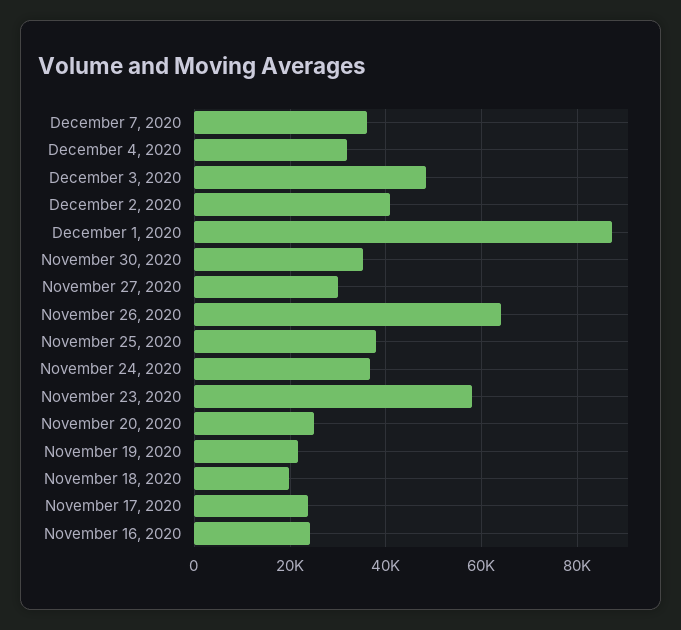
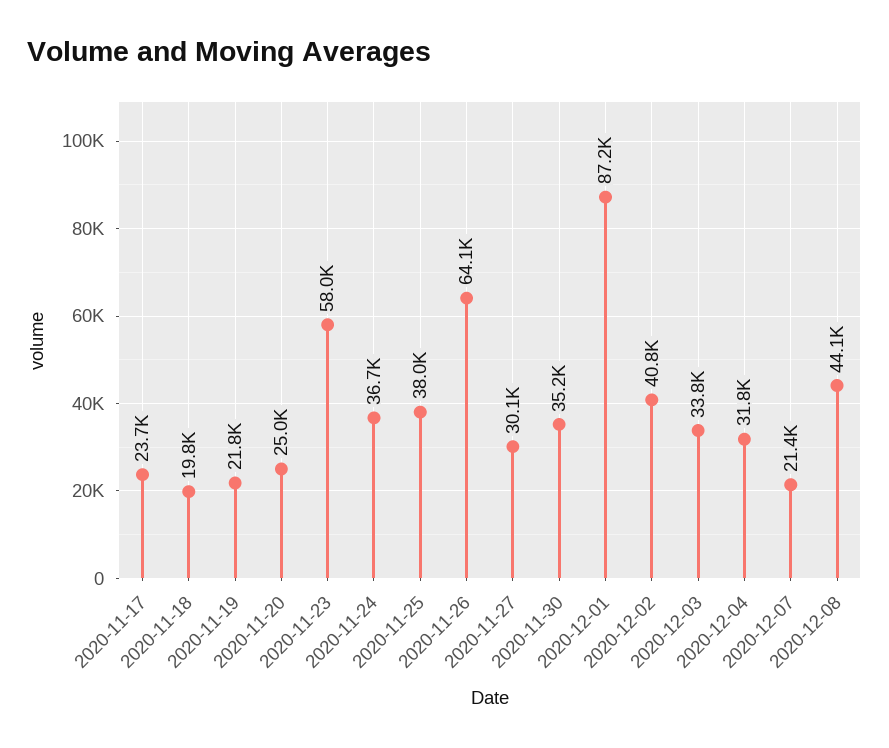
December 7, 2020: 36000 -> 21400
December 3, 2020: 48000 -> 33800
November 16, 2020: 24000 -> none
2020-12-08: none -> 44100

